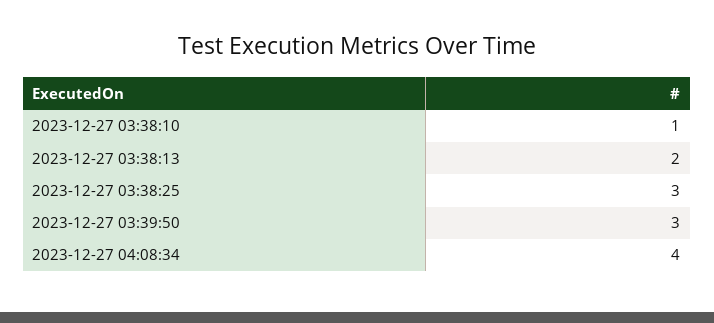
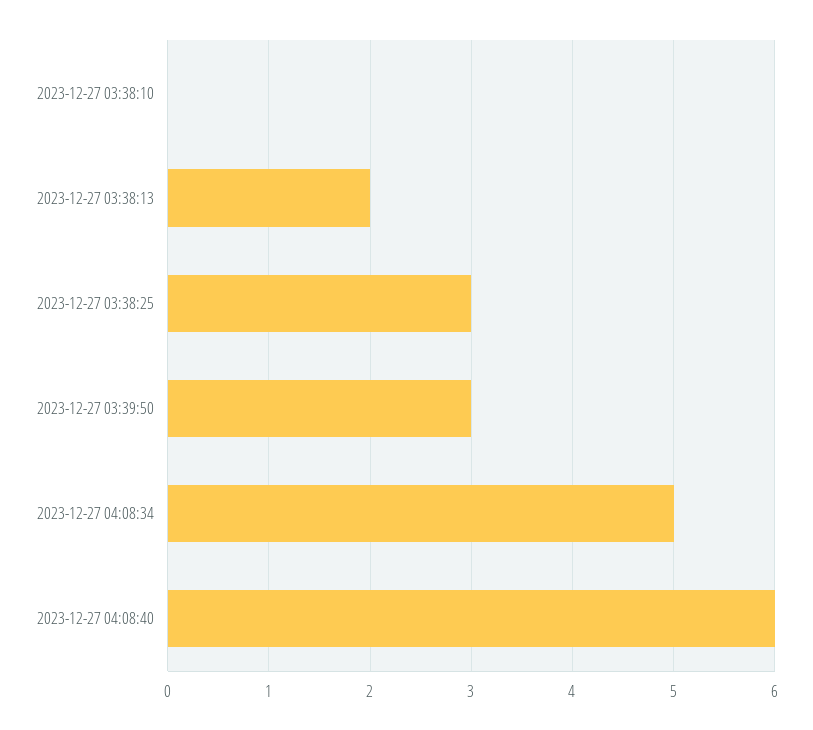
2023-12-27 03:38:10: 1 -> 0
2023-12-27 04:08:34: 4 -> 5
2023-12-27 04:08:40: none -> 6

